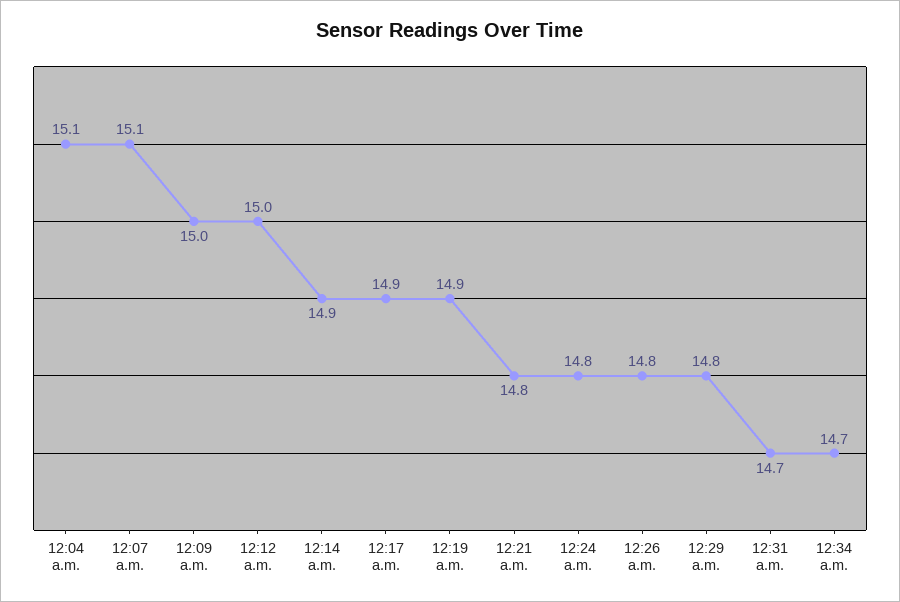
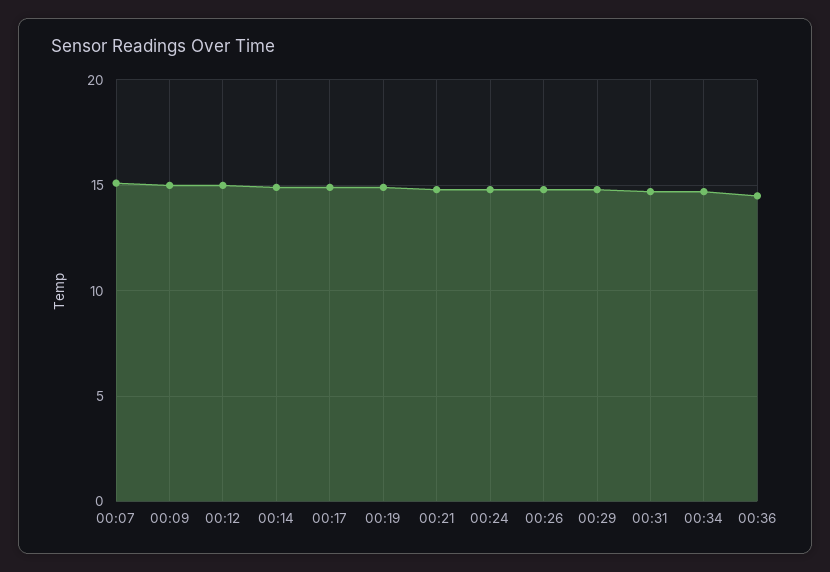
12:04 a.m.: 15.1 -> none
00:36: none -> 14.5

